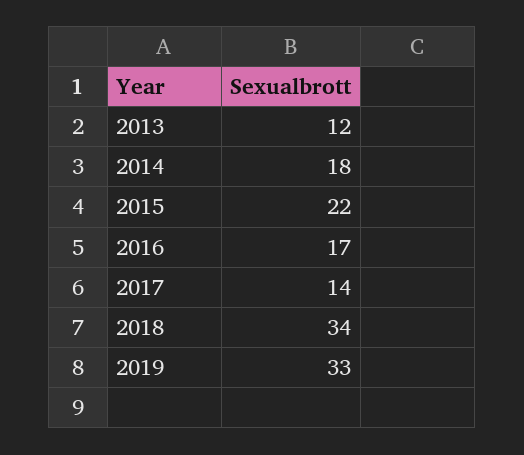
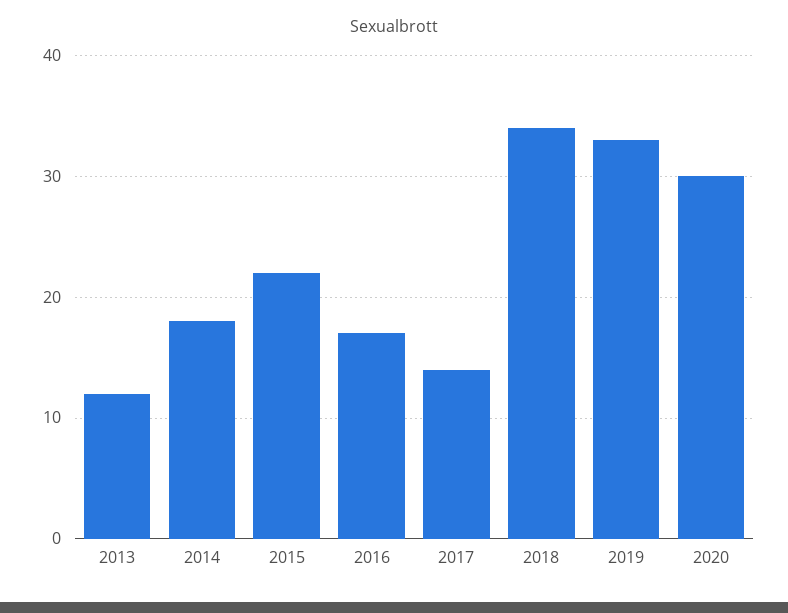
2020: none -> 30

